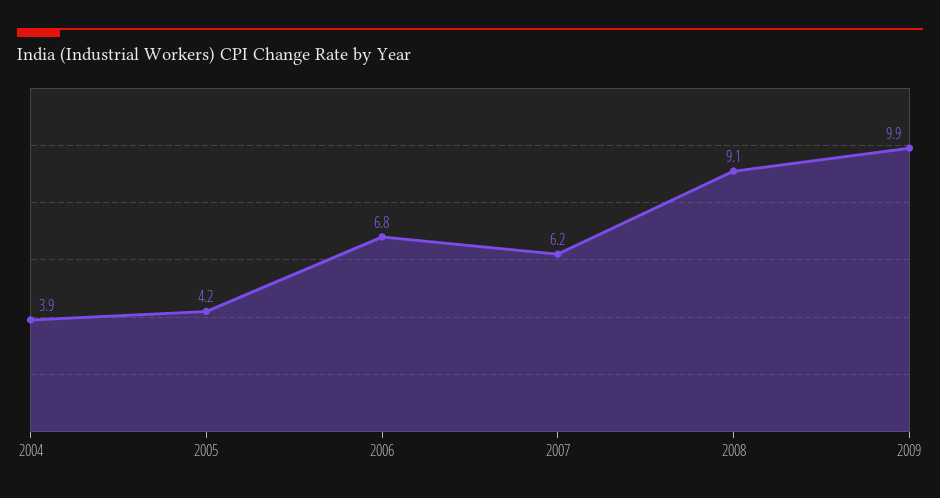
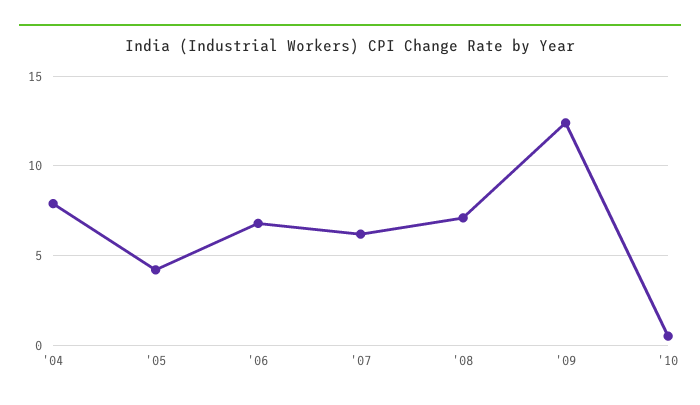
2004: 3.9 -> 8
2008: 9.1 -> 7
2009: 9.9 -> 12.5
'10: none -> 0.5

